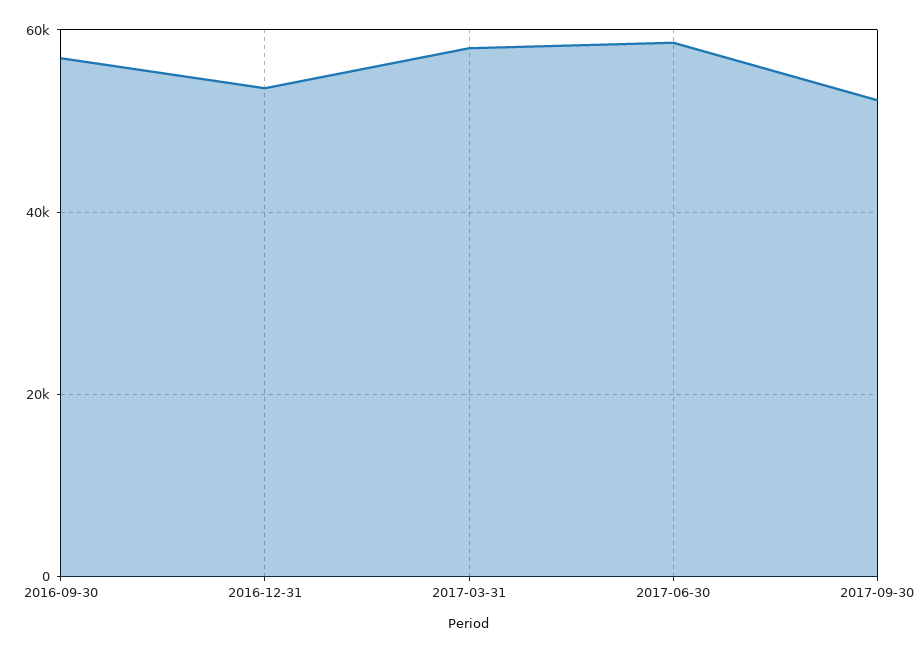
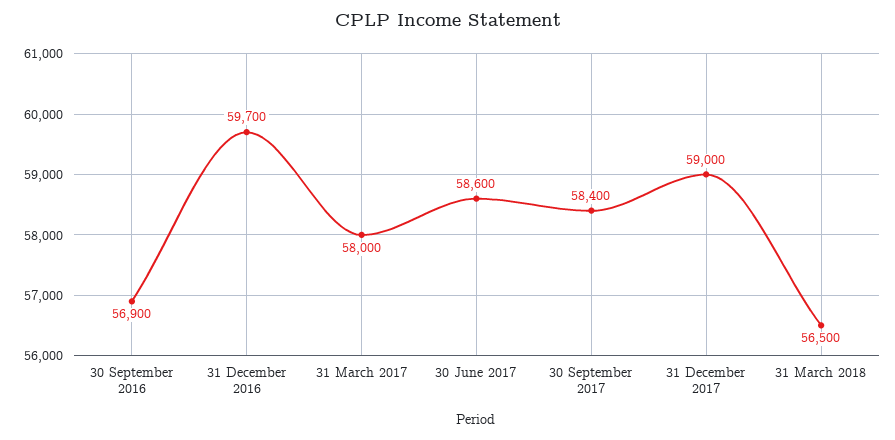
2016-12-31: 54000 -> 59700
2017-09-30: 52000 -> 58400
31 December 2017: none -> 59000
31 March 2018: none -> 56500

